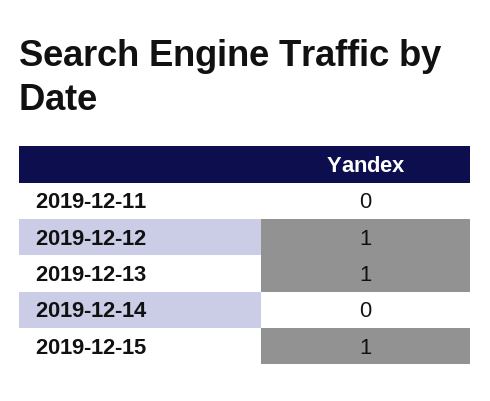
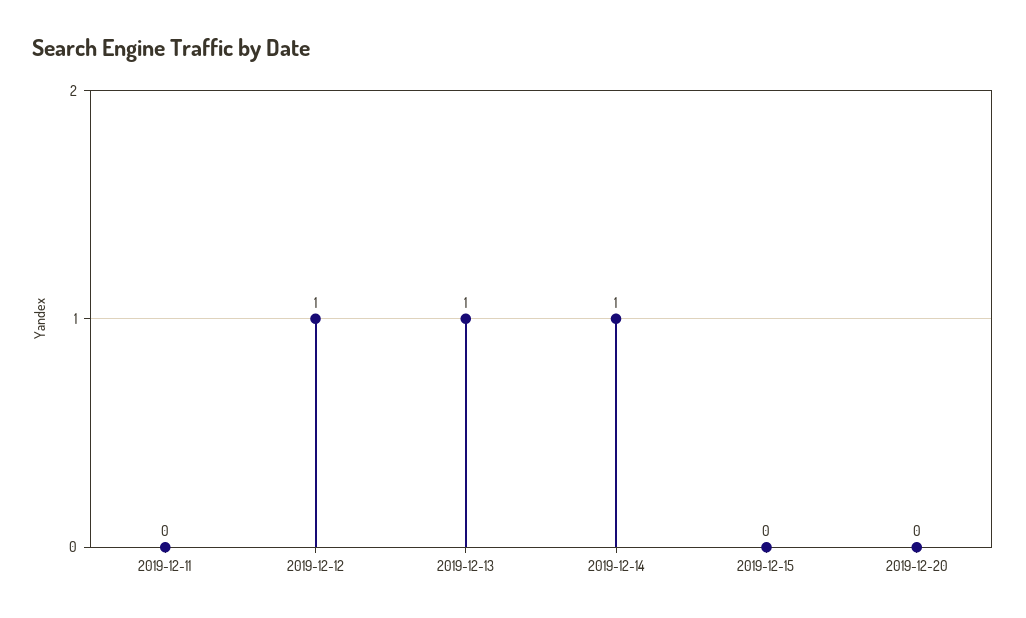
2019-12-14: 0 -> 1
2019-12-15: 1 -> 0
2019-12-20: none -> 0

